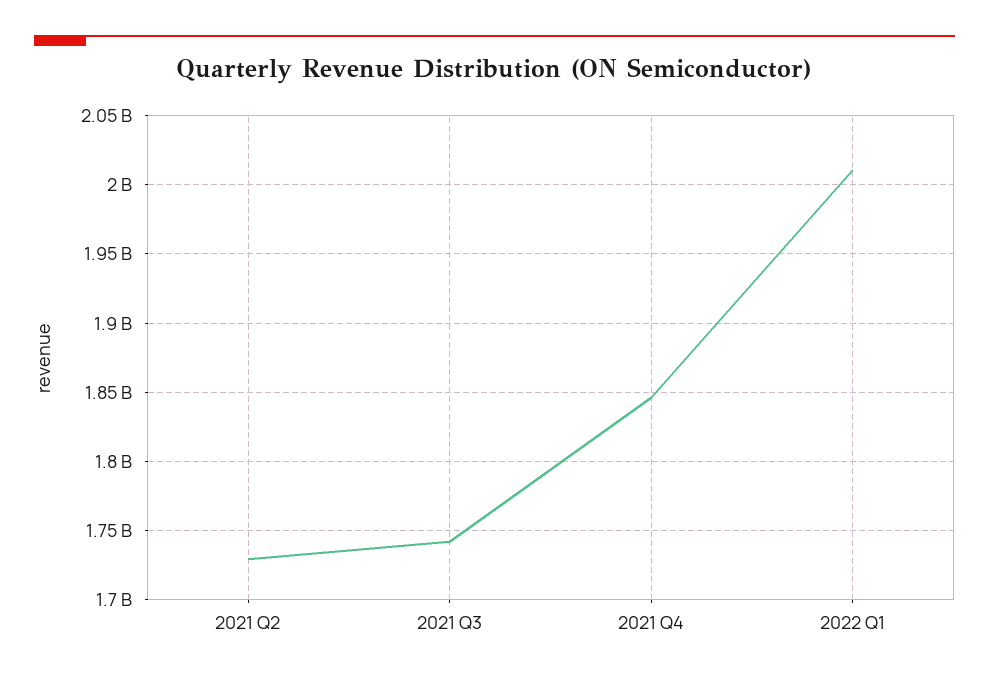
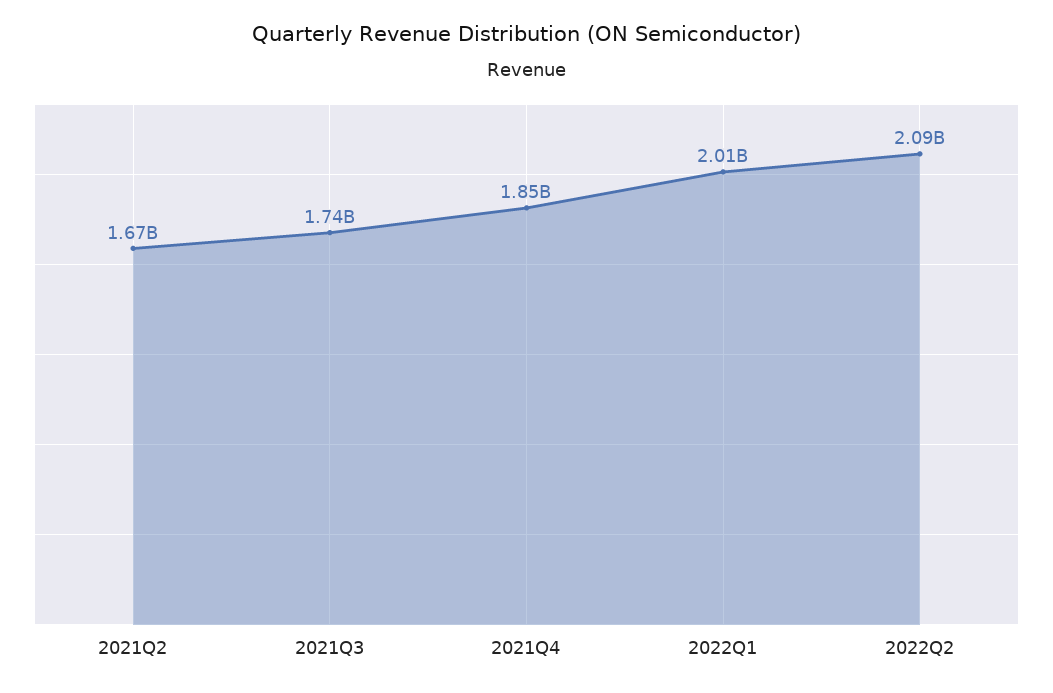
2021 Q2: 1730000000 -> 1670000000
2022Q2: none -> 2090000000

